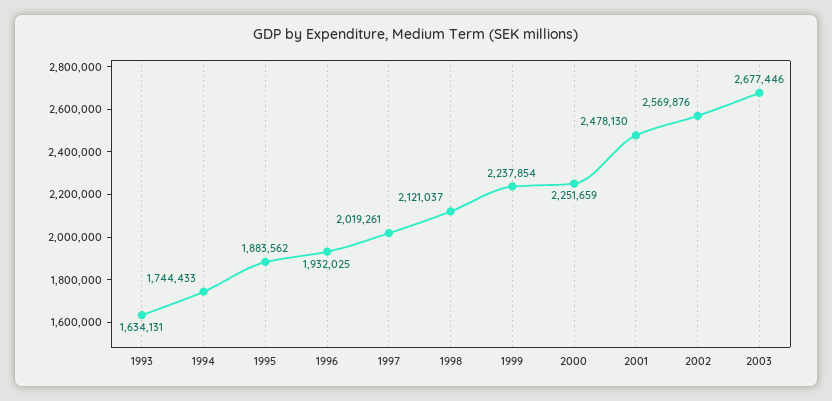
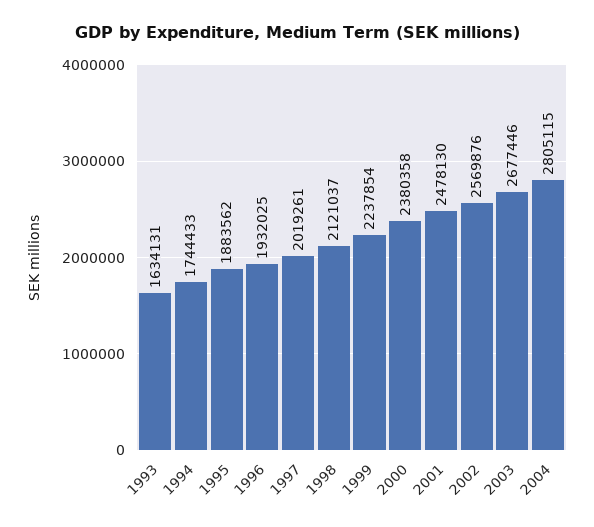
2000: 2251659 -> 2380358
2004: none -> 2805115

